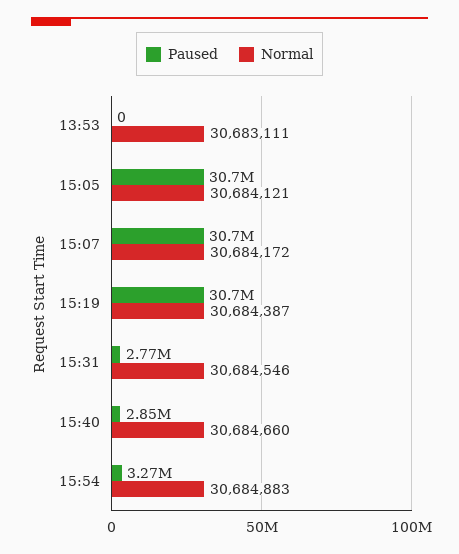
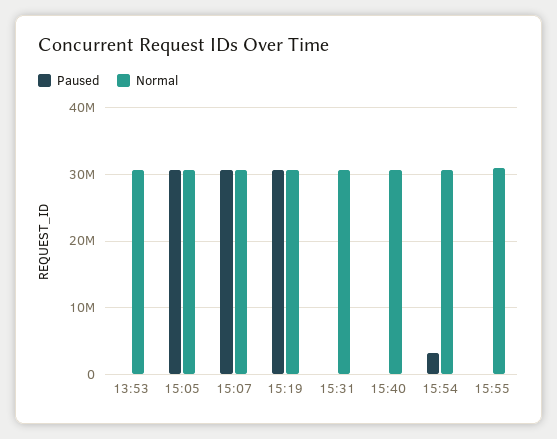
Paused, 15:31: 2770000 -> 0
Paused, 15:40: 2850000 -> 0
Paused, 15:55: none -> 0
Normal, 15:55: none -> 31000000

